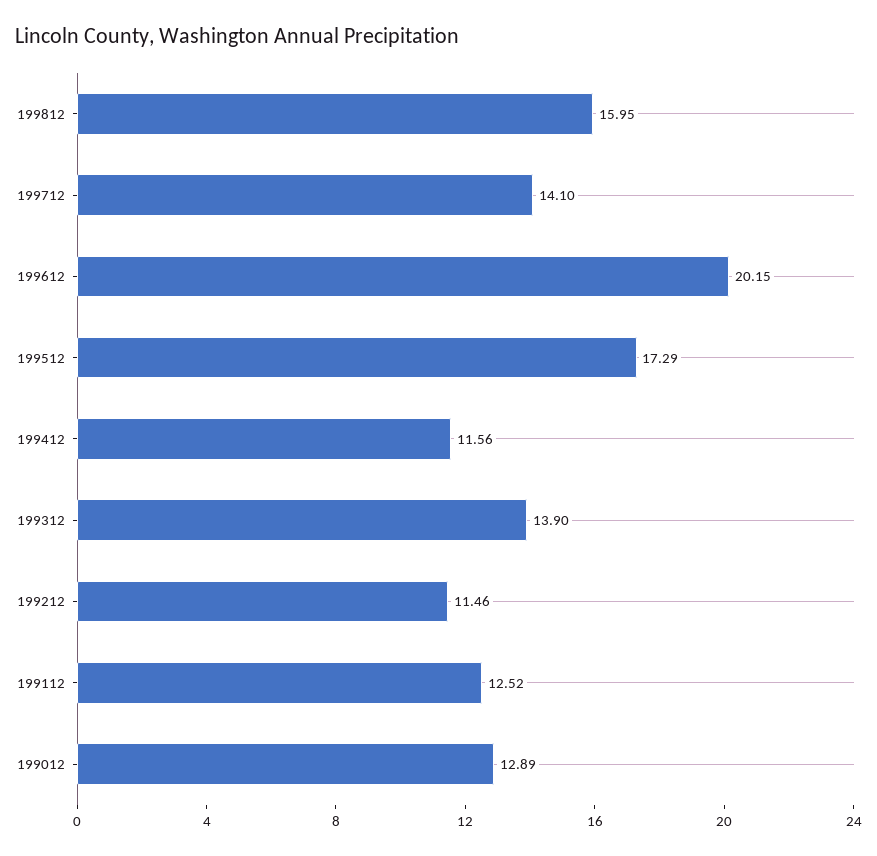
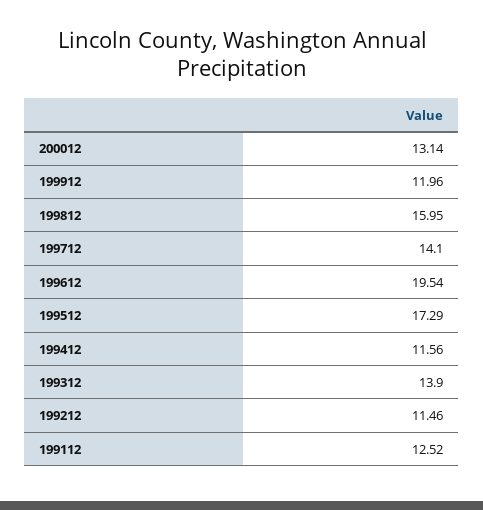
199612: 20.15 -> 19.54
199012: 12.89 -> none
200012: none -> 13.14
199912: none -> 11.96

